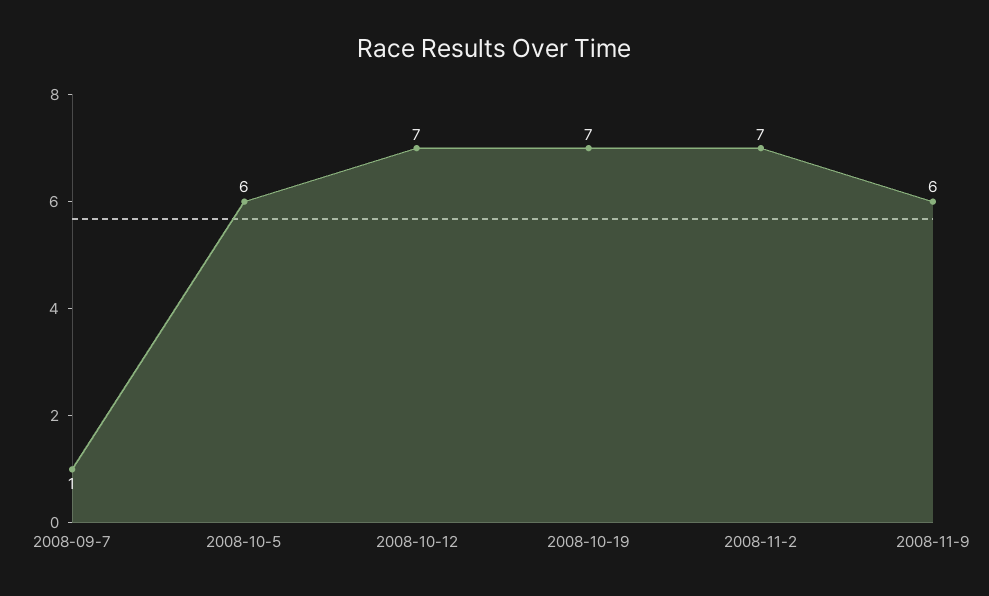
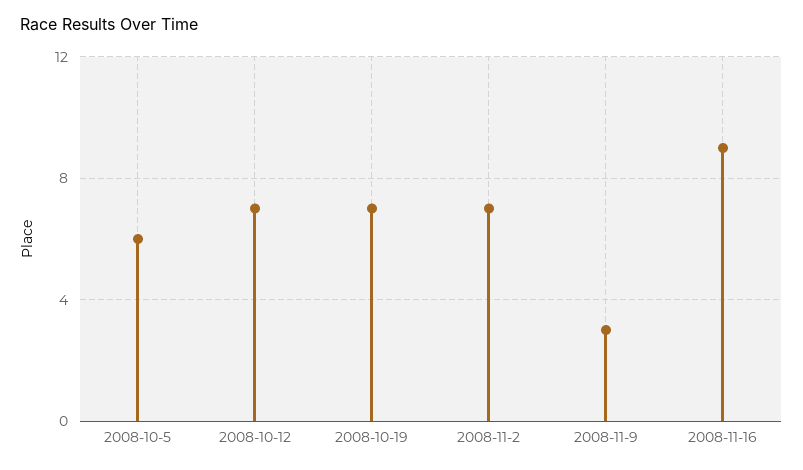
2008-09-7: 1 -> none
2008-11-9: 6 -> 3
2008-11-16: none -> 9

